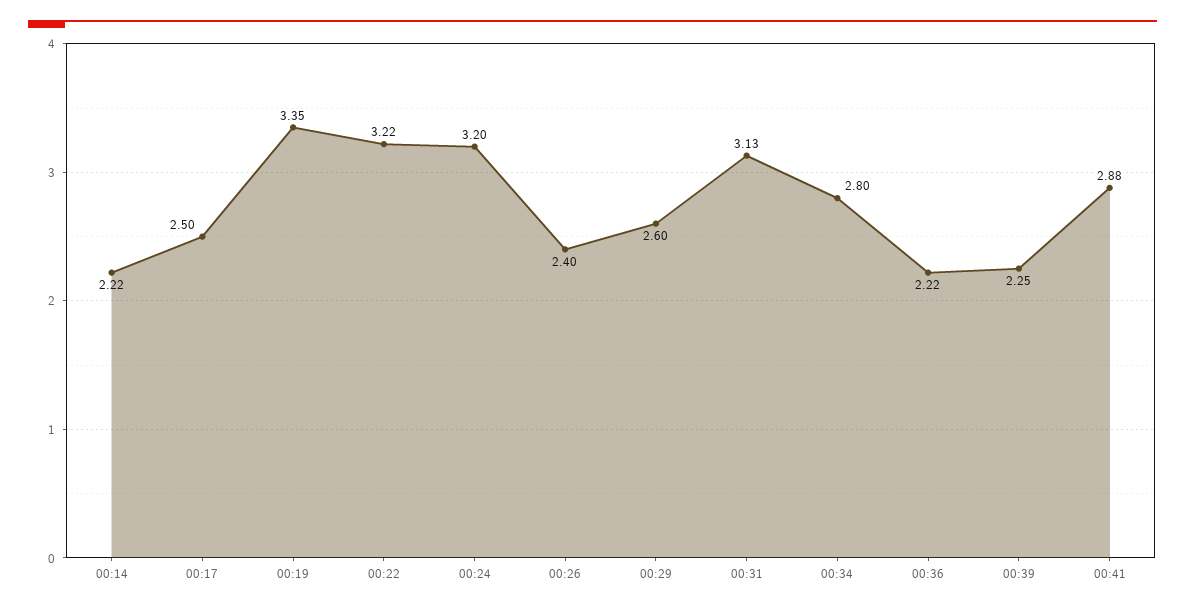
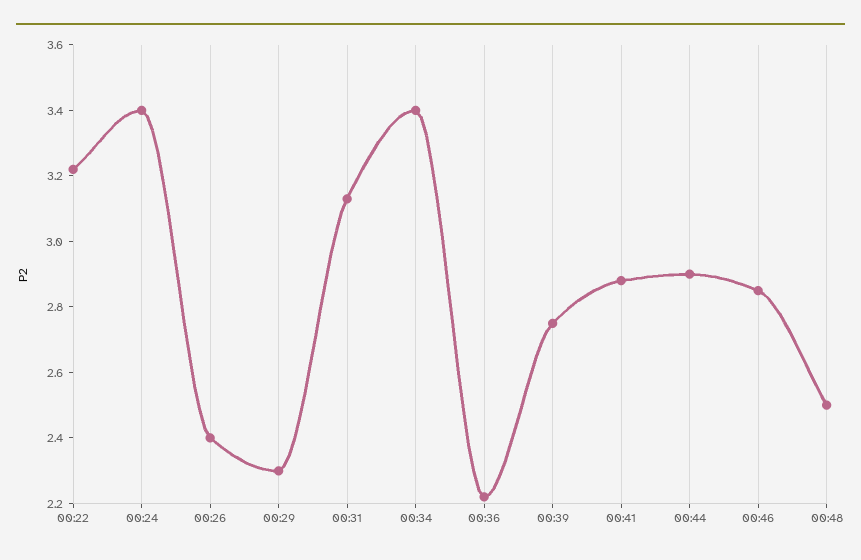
00:14: 2.22 -> none
00:17: 2.5 -> none
00:19: 3.35 -> none
00:24: 3.2 -> 3.4
00:29: 2.6 -> 2.3
00:34: 2.8 -> 3.4
00:39: 2.25 -> 2.75
00:44: none -> 2.9
00:46: none -> 2.85
00:48: none -> 2.5

